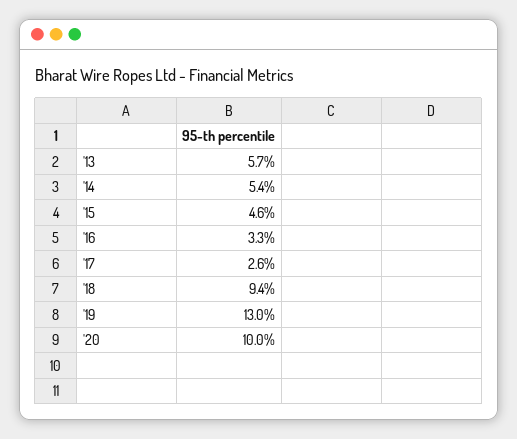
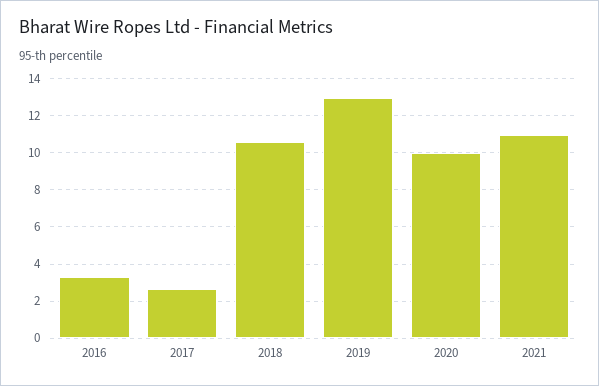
'13: 5.7 -> none
'14: 5.4 -> none
'15: 4.6 -> none
'18: 9.4 -> 10.5
2021: none -> 11

